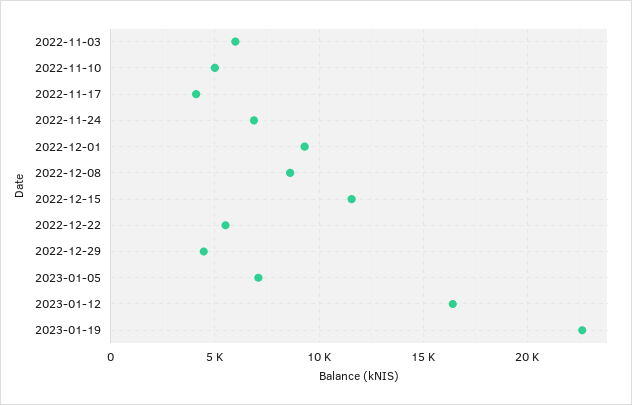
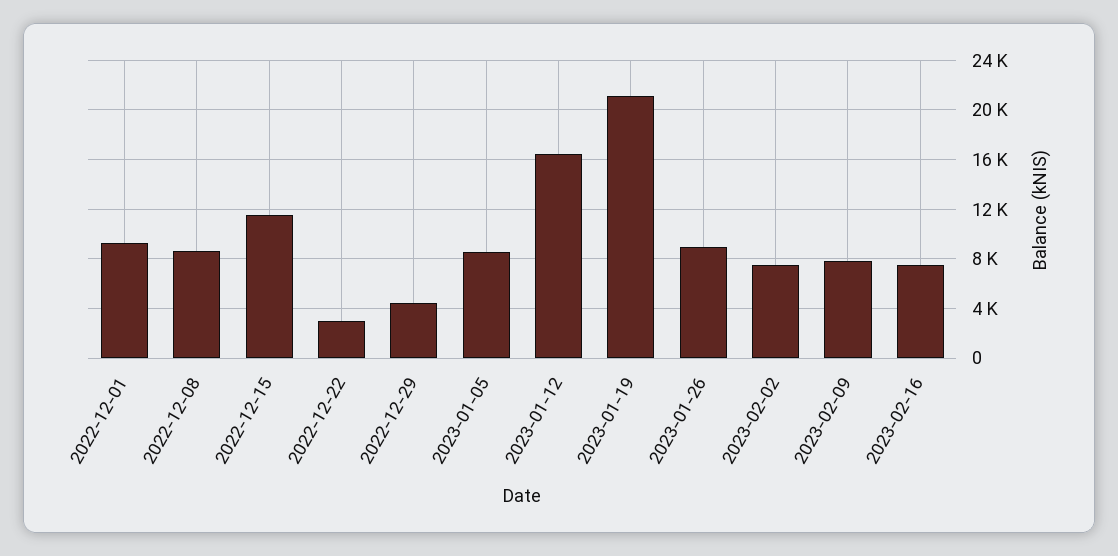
2022-11-03: 6000 -> none
2022-11-10: 5000 -> none
2022-11-17: 4000 -> none
2022-11-24: 7000 -> none
2022-12-22: 5500 -> 3000
2023-01-05: 7000 -> 8500
2023-01-19: 22500 -> 21000
2023-01-26: none -> 9000
2023-02-02: none -> 7500
2023-02-09: none -> 8000
2023-02-16: none -> 7500

